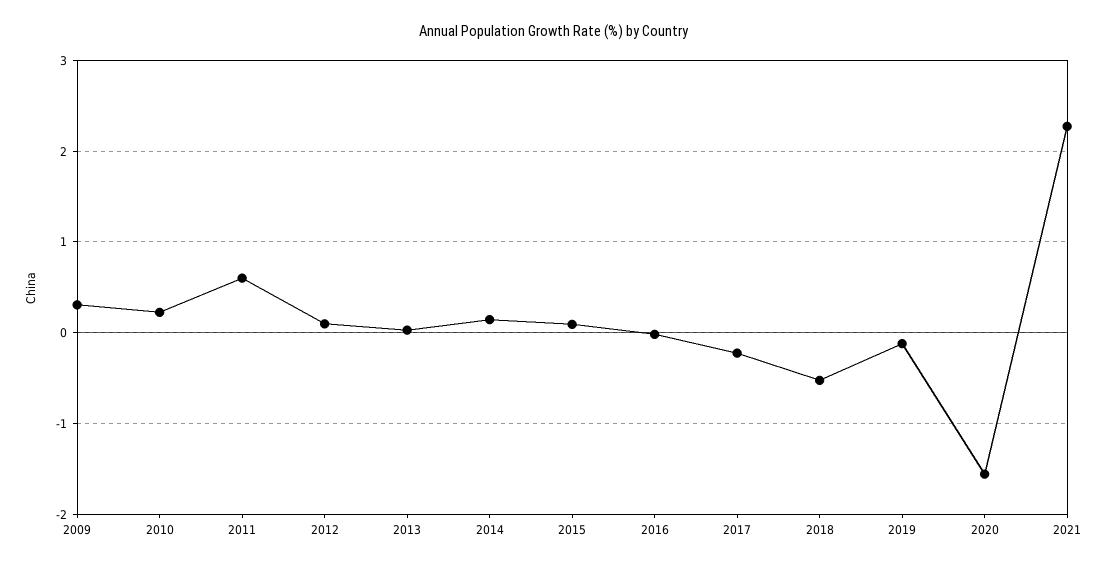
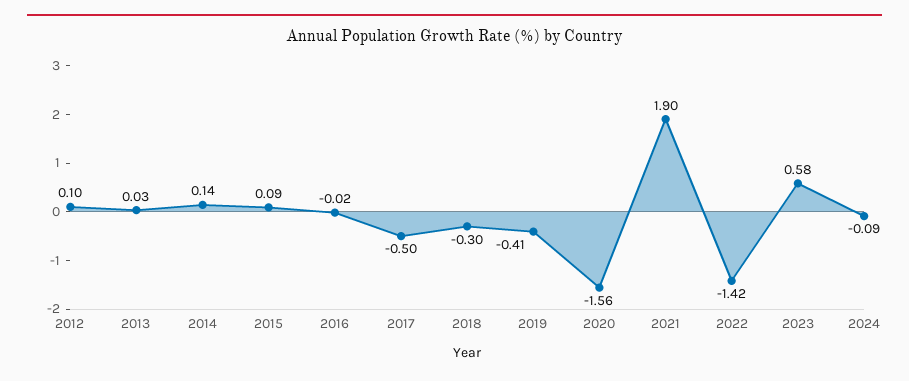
2009: 0.3 -> none
2010: 0.2 -> none
2011: 0.6 -> none
2017: -0.2 -> -0.5
2018: -0.5 -> -0.3
2019: -0.1 -> -0.41
2021: 2.3 -> 1.9
2022: none -> -1.42
2023: none -> 0.58
2024: none -> -0.09

